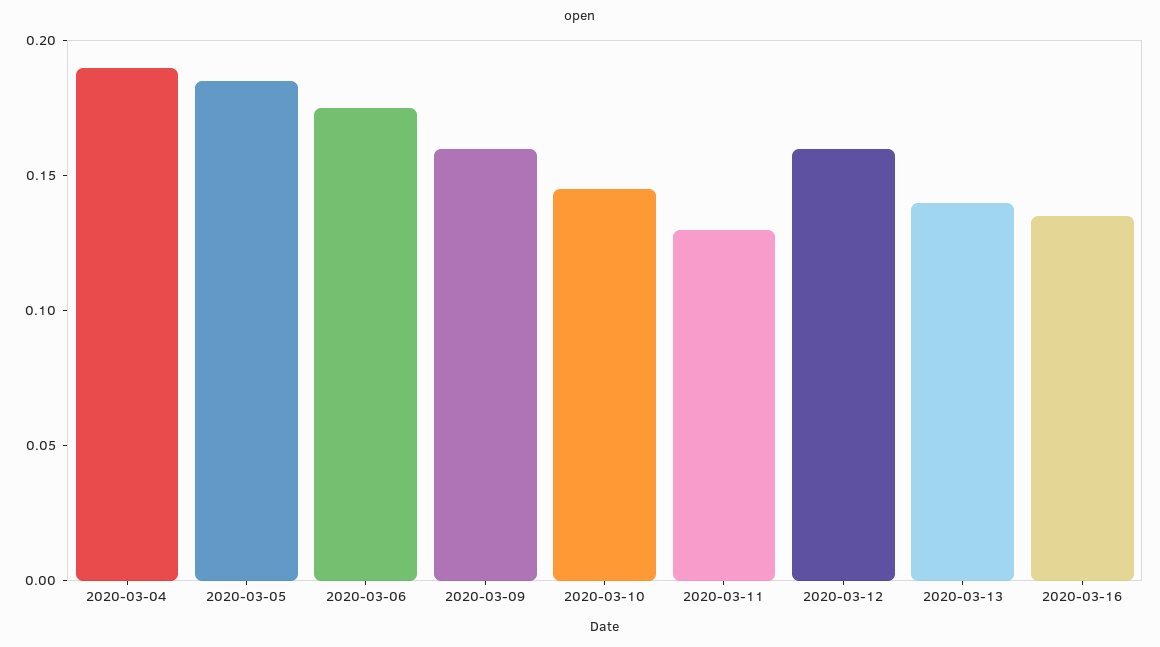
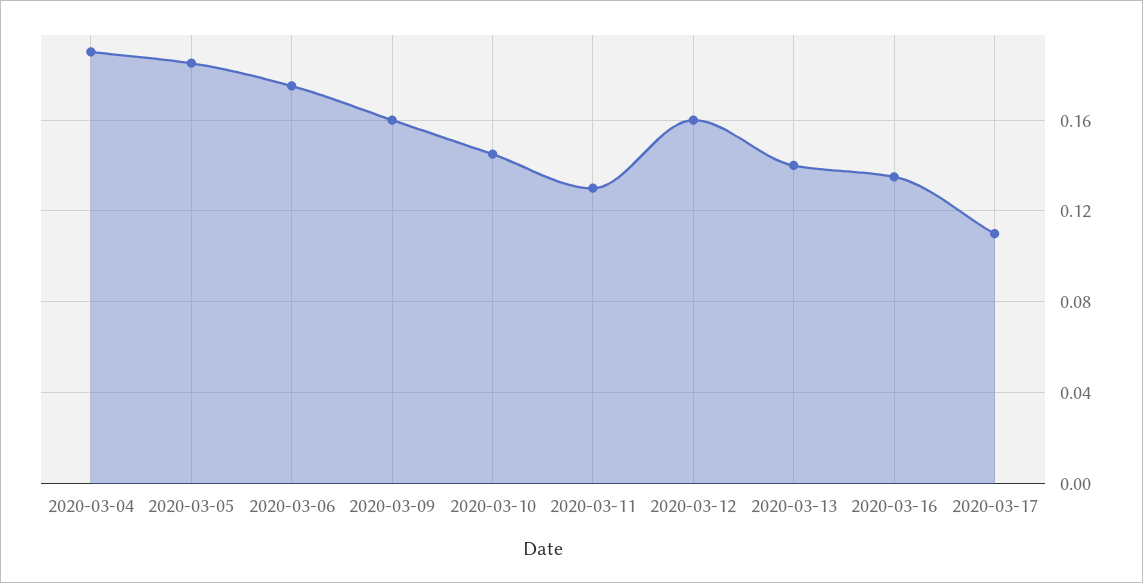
2020-03-17: none -> 0.11

